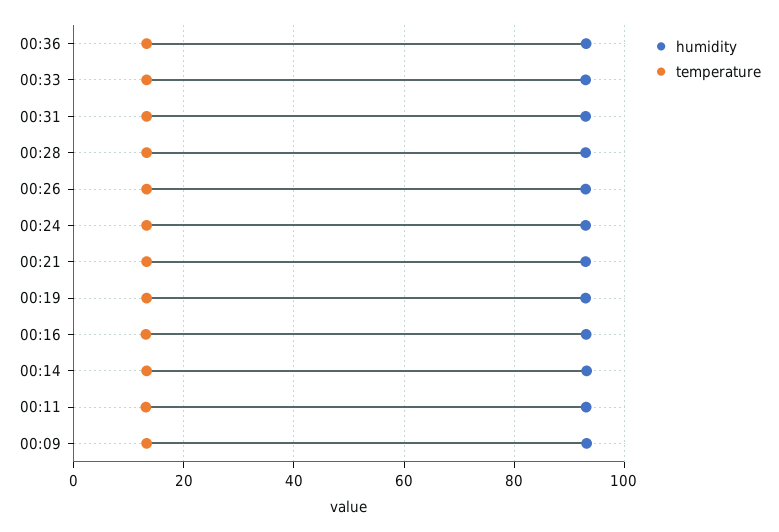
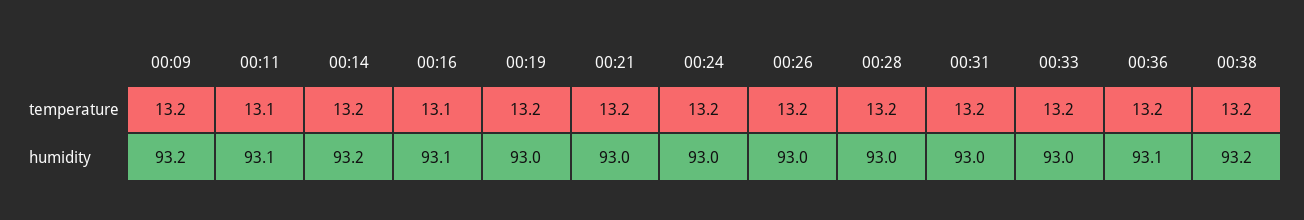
temperature, 00:38: none -> 13.2
humidity, 00:38: none -> 93.2

